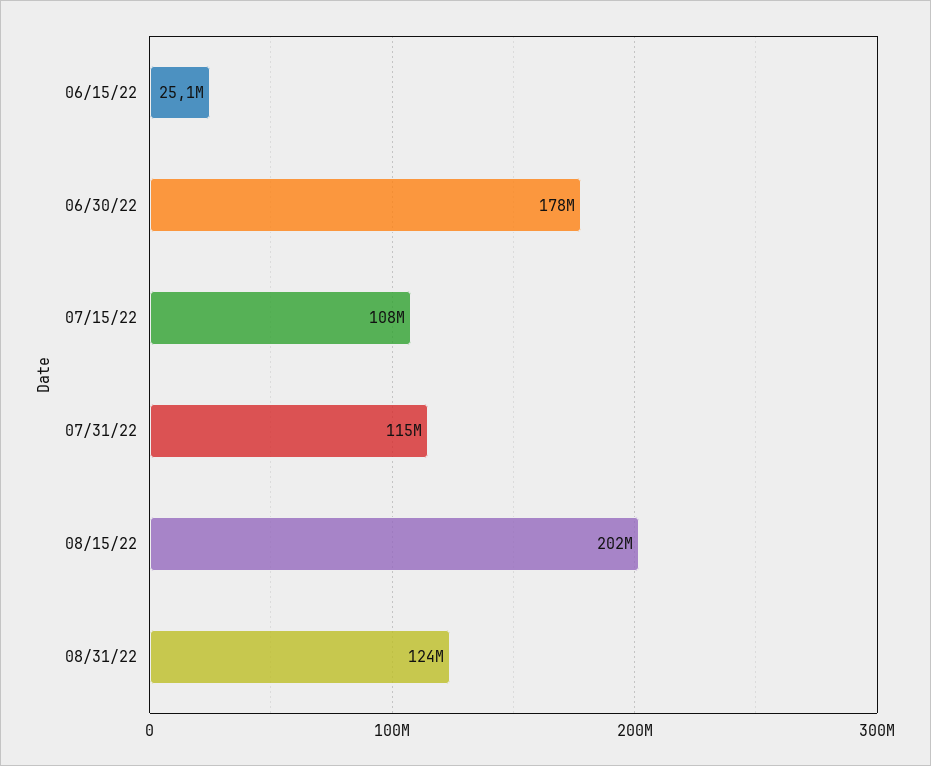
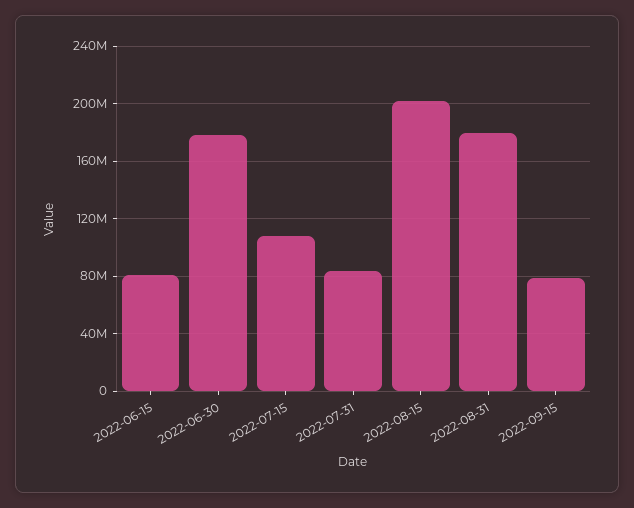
06/15/22: 25100000 -> 80000000
07/31/22: 115000000 -> 85000000
08/31/22: 124000000 -> 180000000
2022-09-15: none -> 80000000

